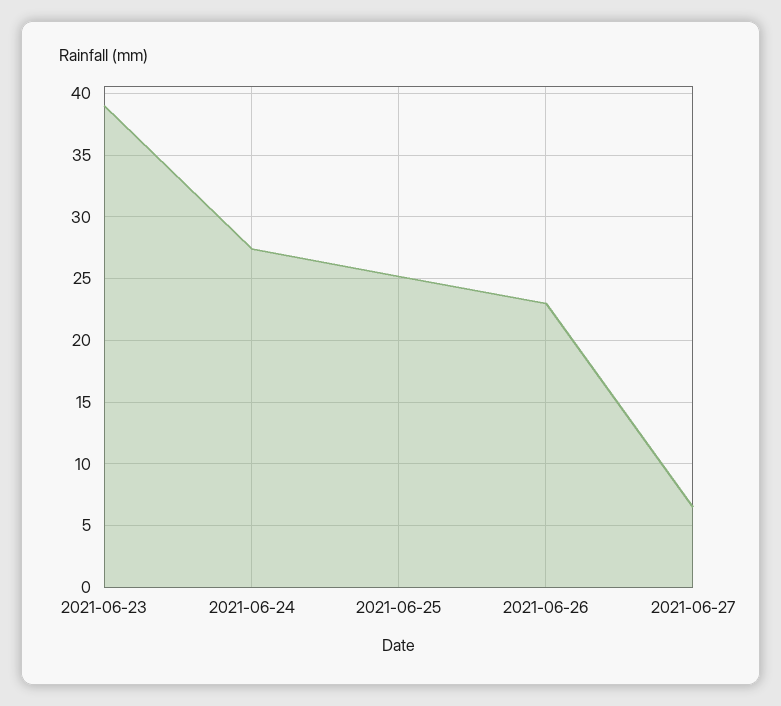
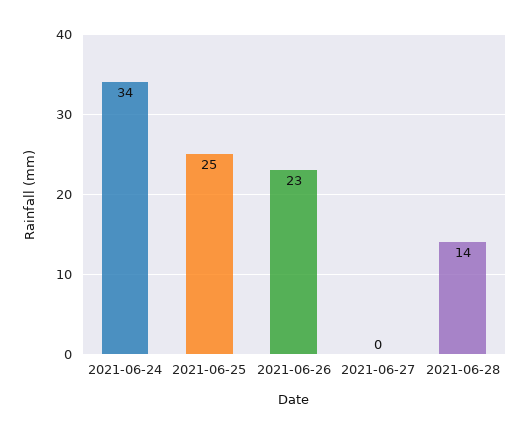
2021-06-23: 39 -> none
2021-06-24: 27.5 -> 34
2021-06-27: 6.5 -> 0
2021-06-28: none -> 14

